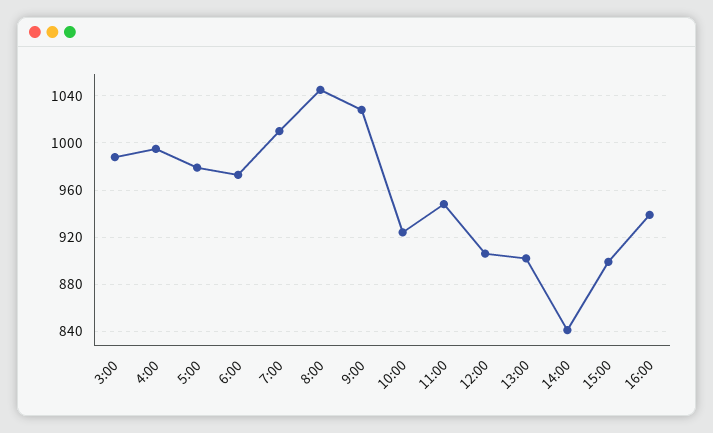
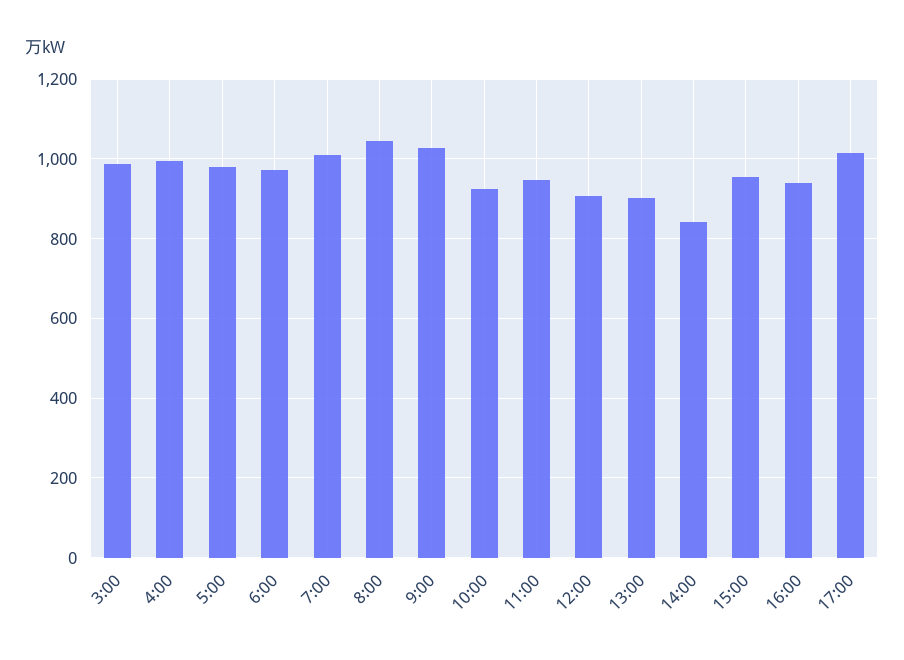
15:00: 900 -> 960
17:00: none -> 1020

